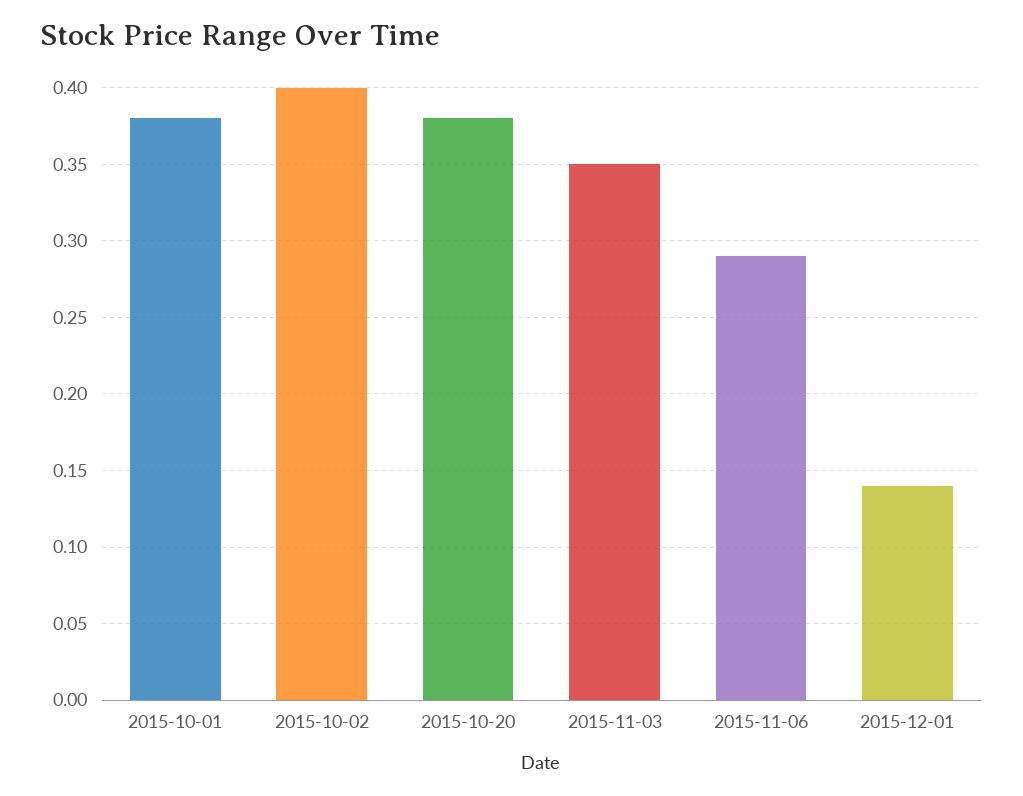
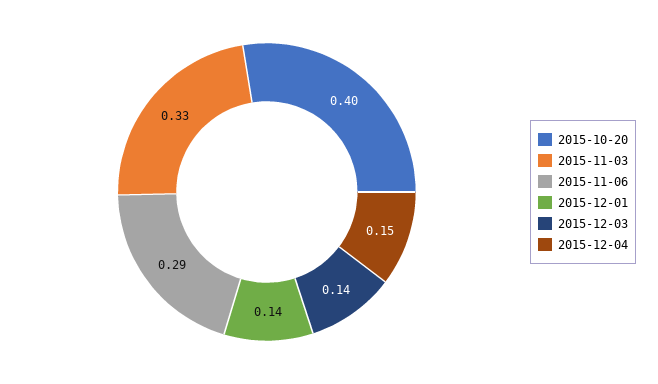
2015-10-01: 0.38 -> none
2015-10-02: 0.4 -> none
2015-10-20: 0.38 -> 0.4
2015-11-03: 0.35 -> 0.33
2015-12-03: none -> 0.14
2015-12-04: none -> 0.15

